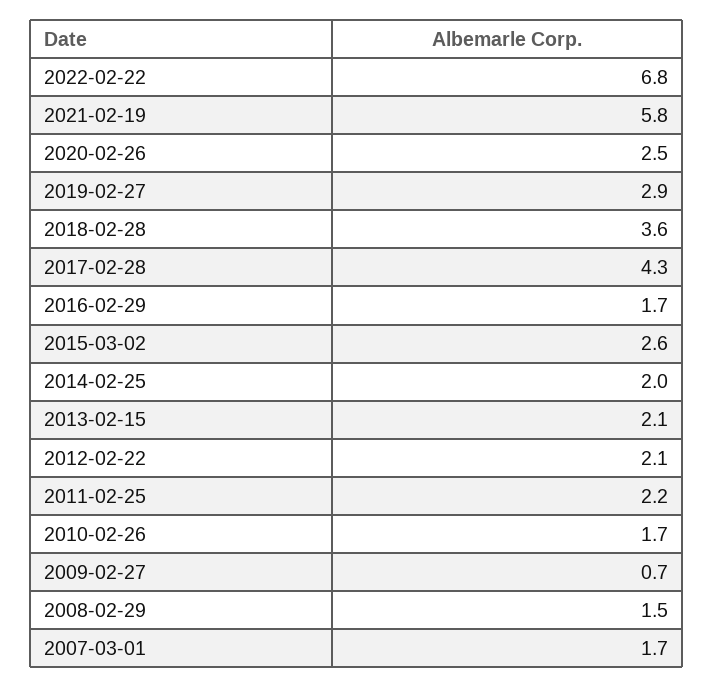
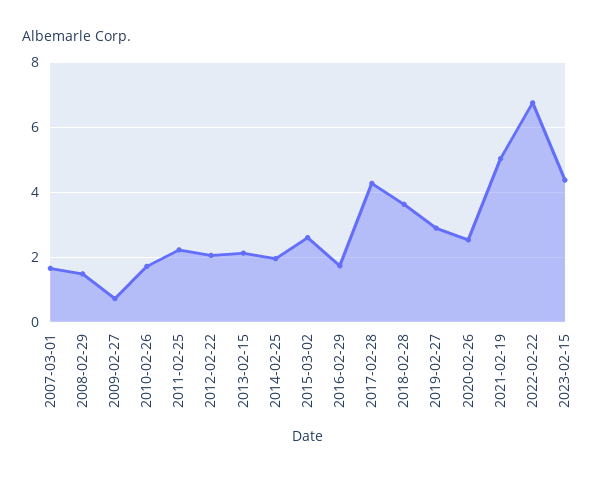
2021-02-19: 5.8 -> 5
2023-02-15: none -> 4.4

